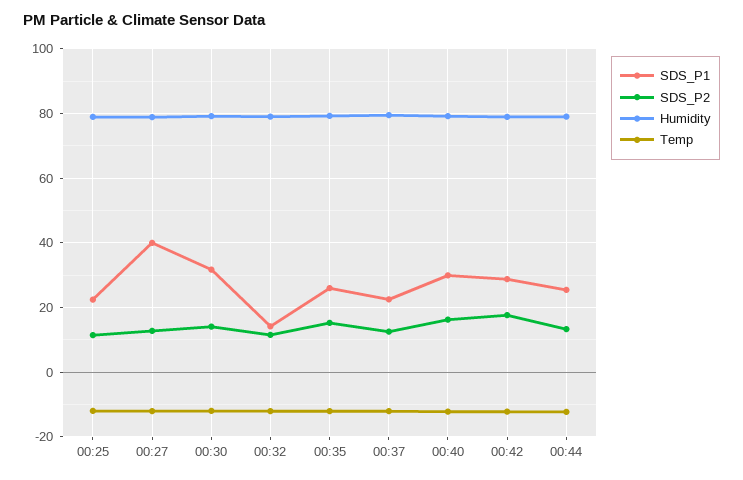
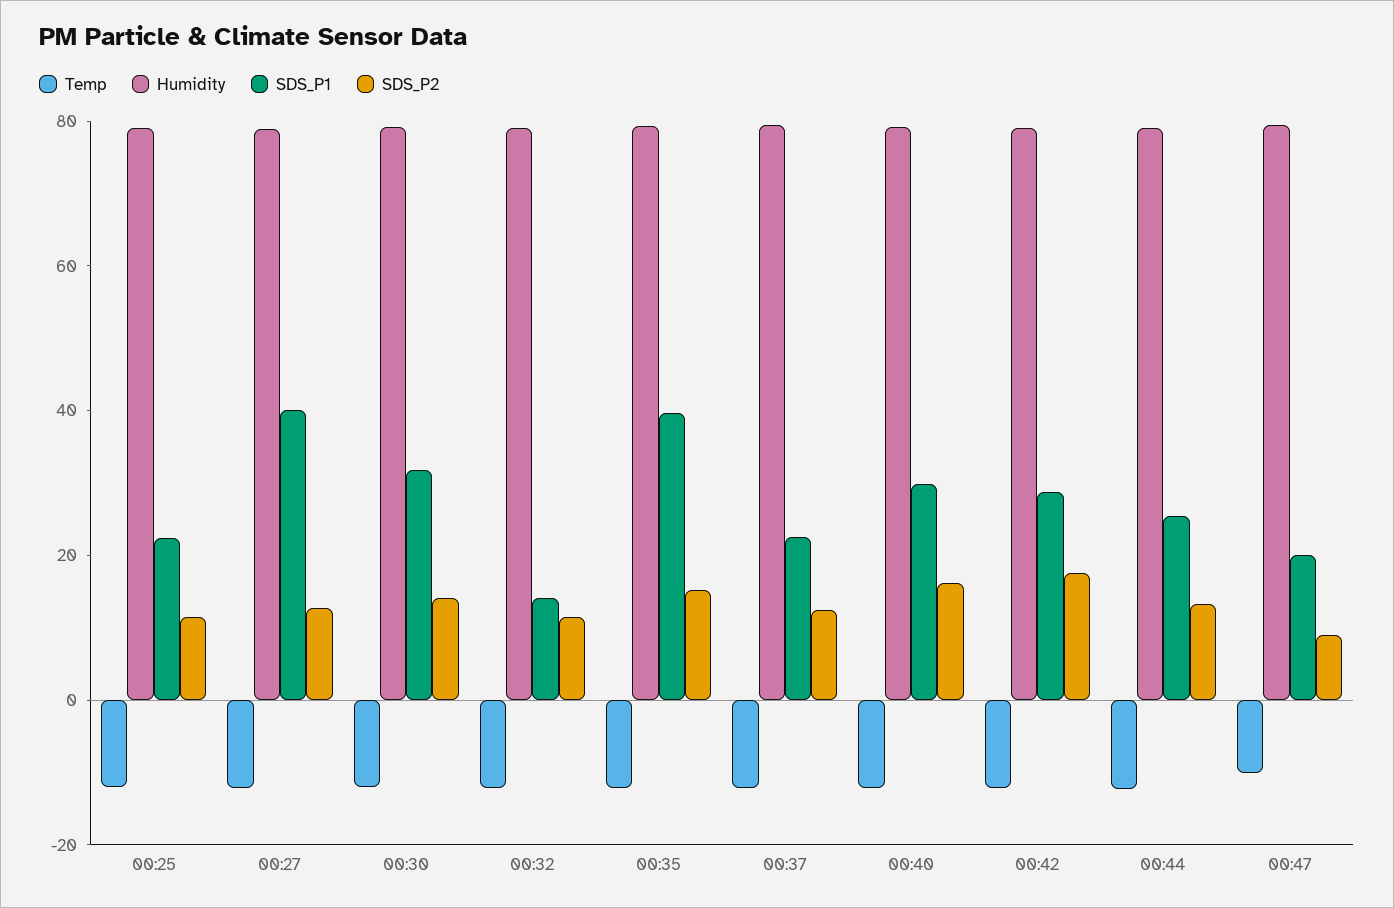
SDS_P1, 00:35: 26 -> 40
Temp, 00:47: none -> -10
Humidity, 00:47: none -> 80
SDS_P1, 00:47: none -> 20
SDS_P2, 00:47: none -> 10

